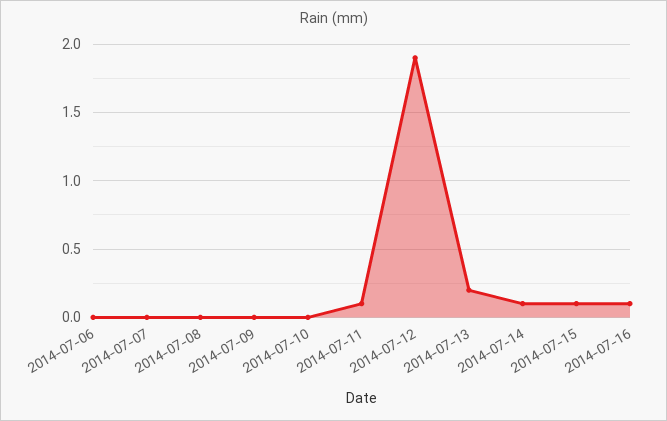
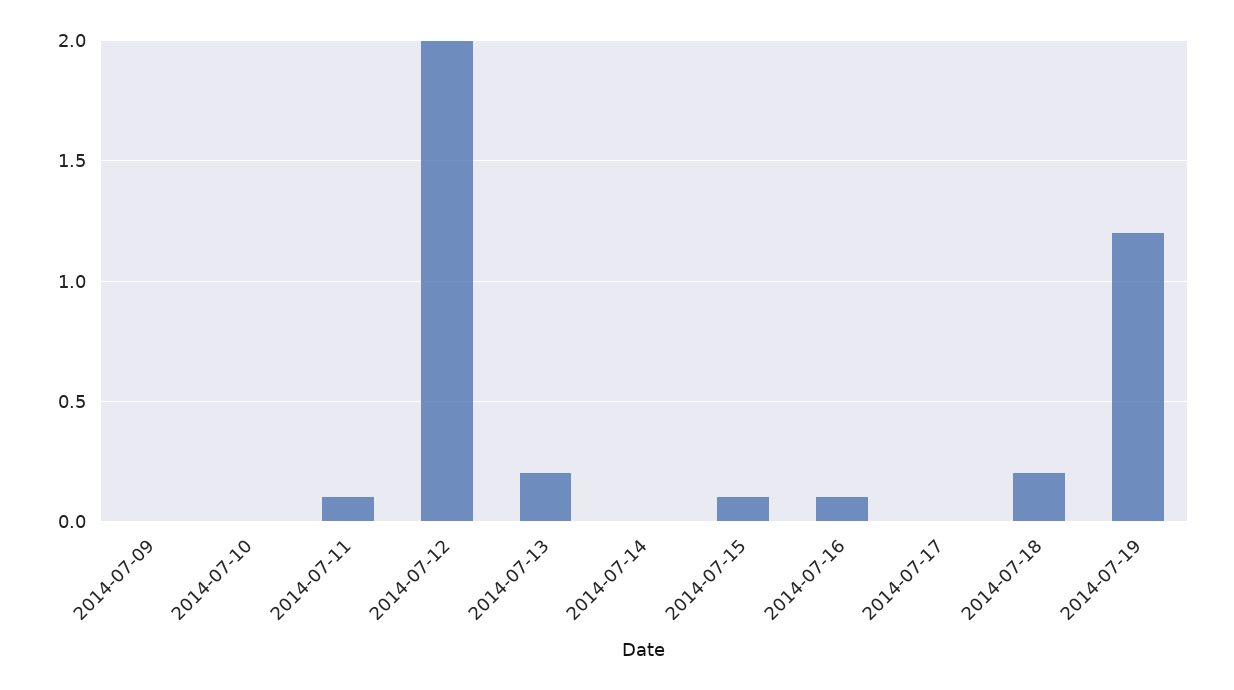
2014-07-06: 0 -> none
2014-07-07: 0 -> none
2014-07-08: 0 -> none
2014-07-12: 1.9 -> 2
2014-07-14: 0.1 -> 0
2014-07-17: none -> 0
2014-07-18: none -> 0.2
2014-07-19: none -> 1.2

